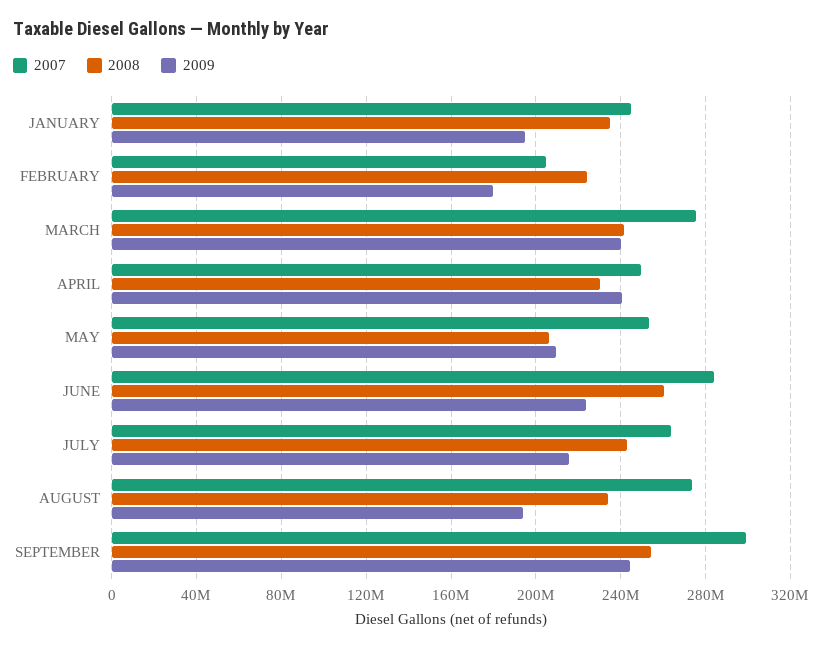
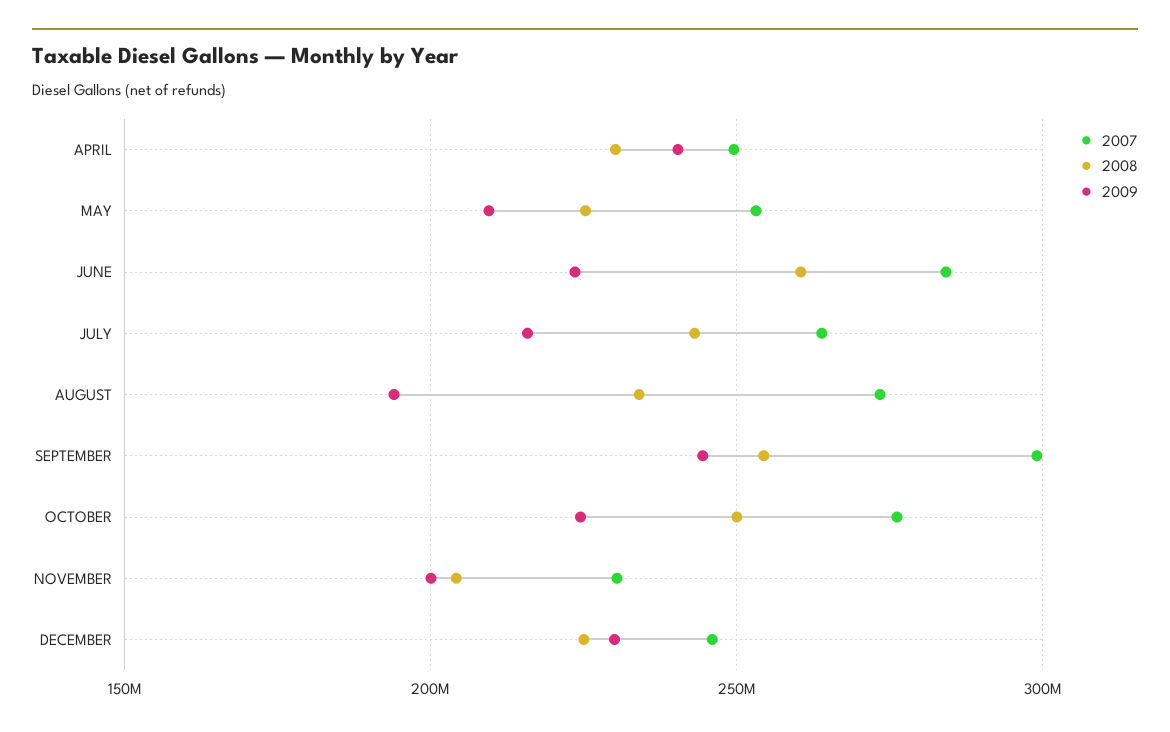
2007, JANUARY: 245000000 -> none
2008, JANUARY: 235000000 -> none
2009, JANUARY: 195000000 -> none
2007, FEBRUARY: 205000000 -> none
2008, FEBRUARY: 225000000 -> none
2009, FEBRUARY: 180000000 -> none
2007, MARCH: 275000000 -> none
2008, MARCH: 240000000 -> none
2009, MARCH: 240000000 -> none
2008, MAY: 205000000 -> 225000000
2007, OCTOBER: none -> 275000000
2008, OCTOBER: none -> 250000000
2009, OCTOBER: none -> 225000000
2007, NOVEMBER: none -> 230000000
2008, NOVEMBER: none -> 205000000
2009, NOVEMBER: none -> 200000000
2007, DECEMBER: none -> 245000000
2008, DECEMBER: none -> 225000000
2009, DECEMBER: none -> 230000000

